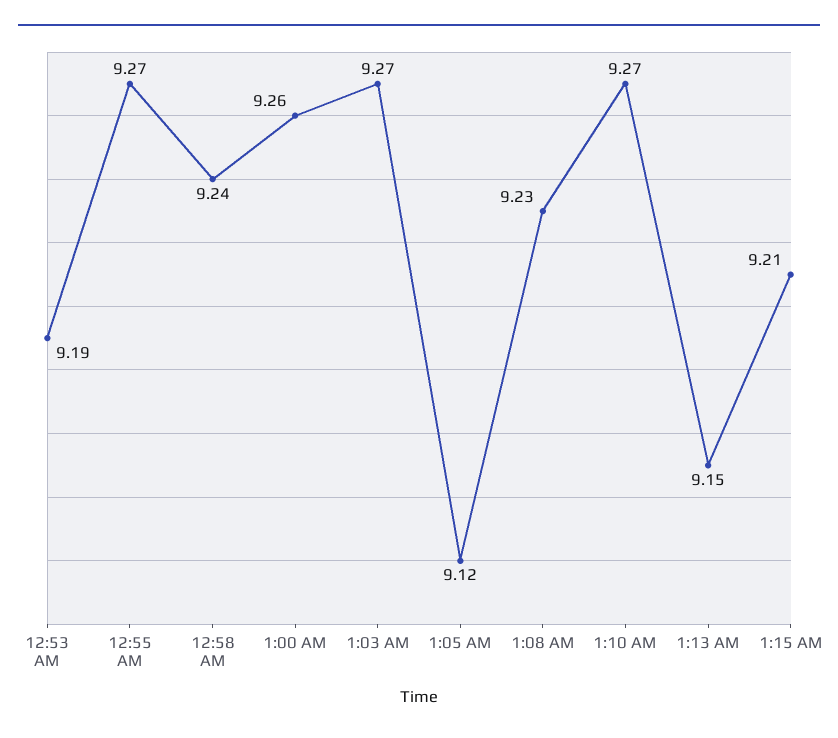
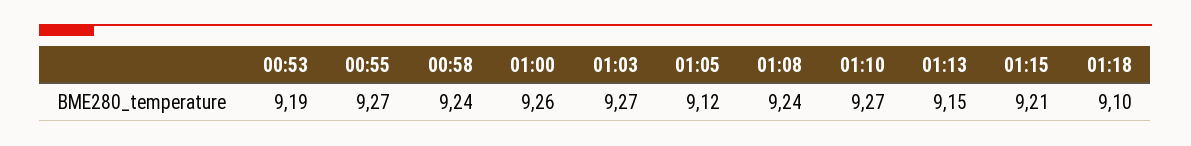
1:08 AM: 9.23 -> 9.24
01:18: none -> 9.1

